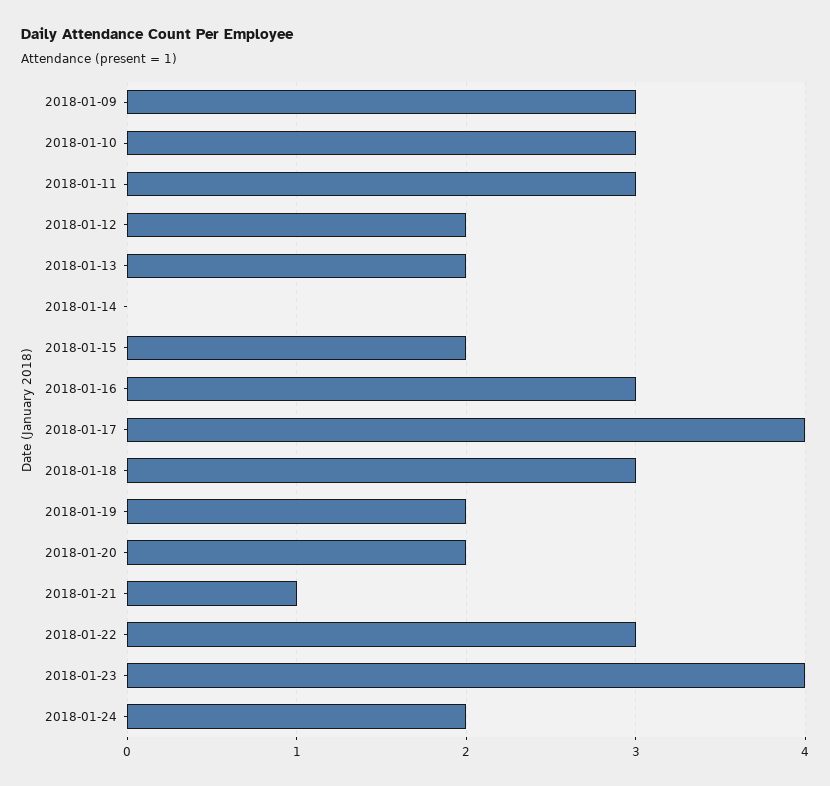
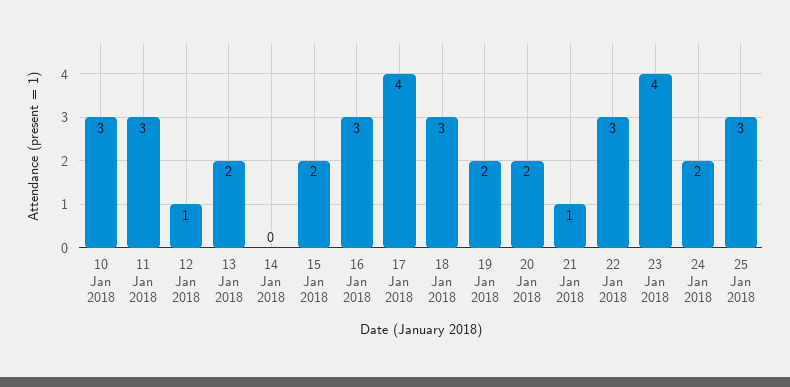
2018-01-09: 3 -> none
2018-01-12: 2 -> 1
25 Jan 2018: none -> 3

